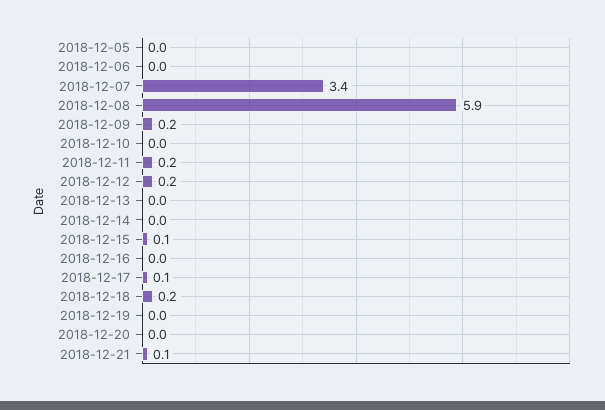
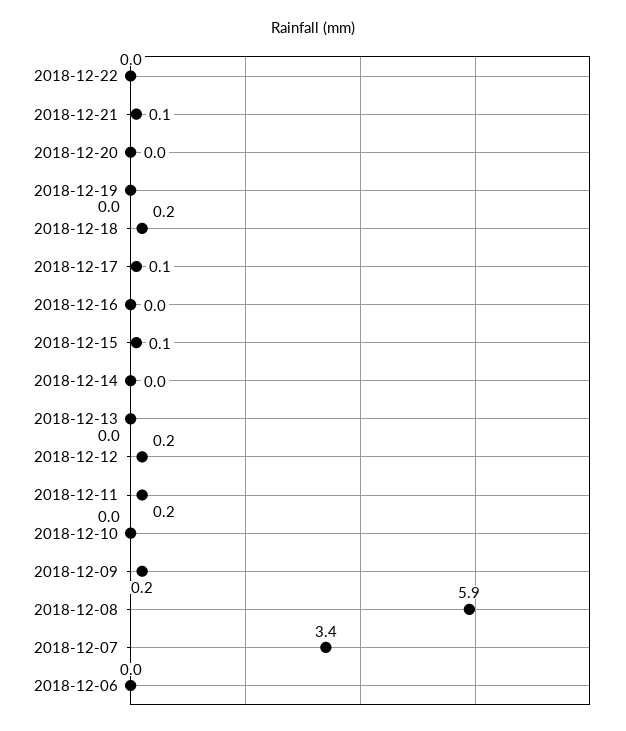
2018-12-05: 0 -> none
2018-12-22: none -> 0

